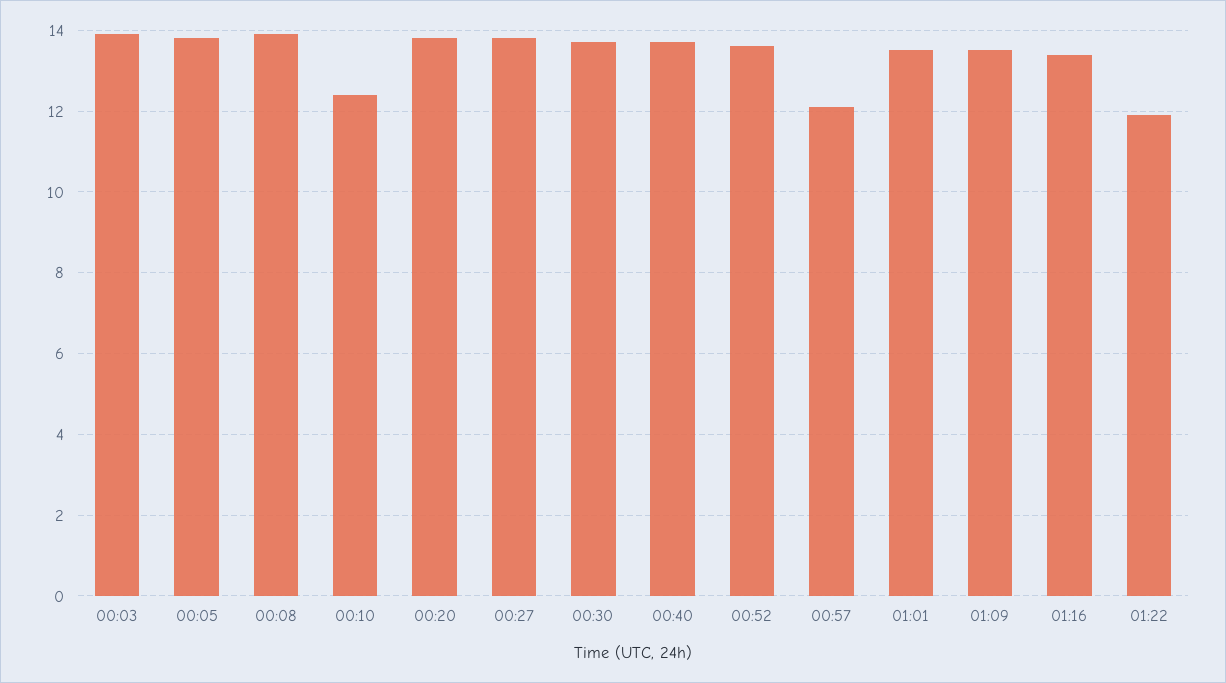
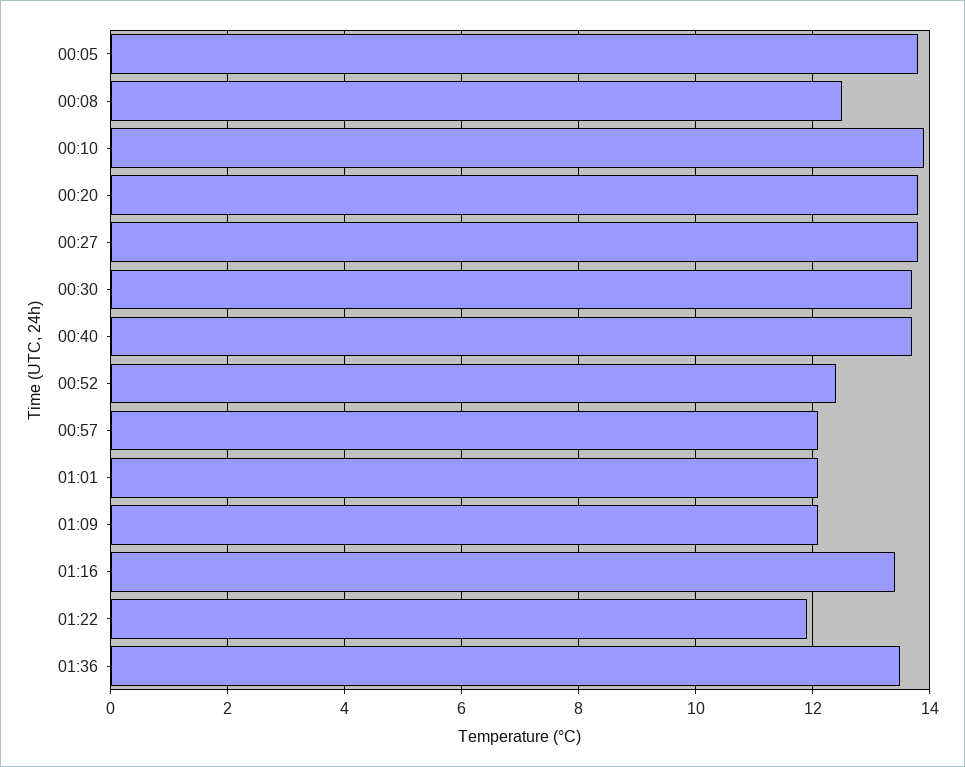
00:03: 14 -> none
00:08: 14 -> 12.5
00:10: 12.5 -> 14
00:52: 13.5 -> 12.5
01:01: 13.5 -> 12
01:09: 13.5 -> 12
01:36: none -> 13.5

